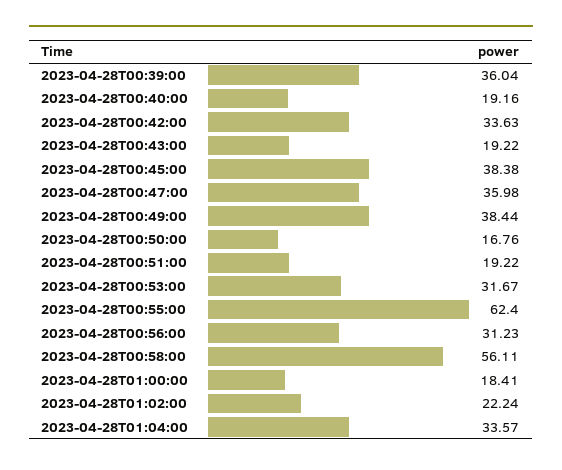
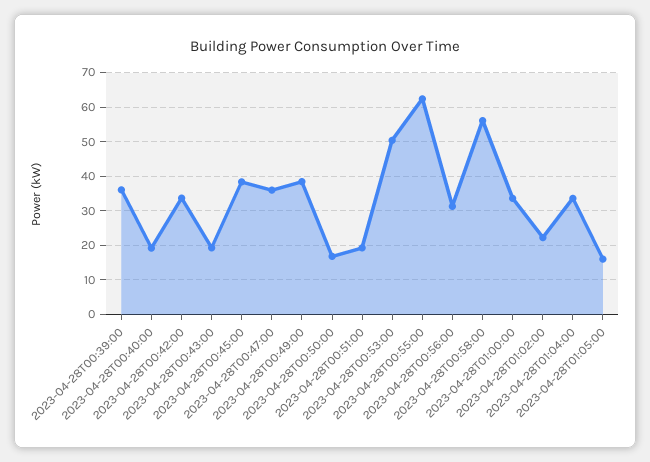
2023-04-28T00:53:00: 31.67 -> 50
2023-04-28T01:00:00: 18.41 -> 34
2023-04-28T01:05:00: none -> 16

